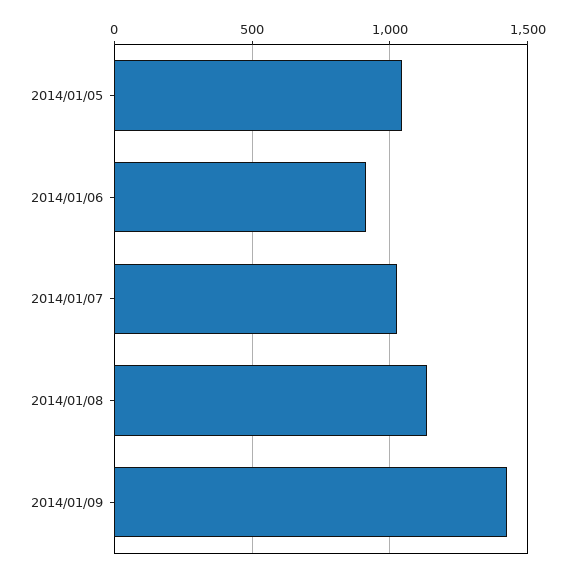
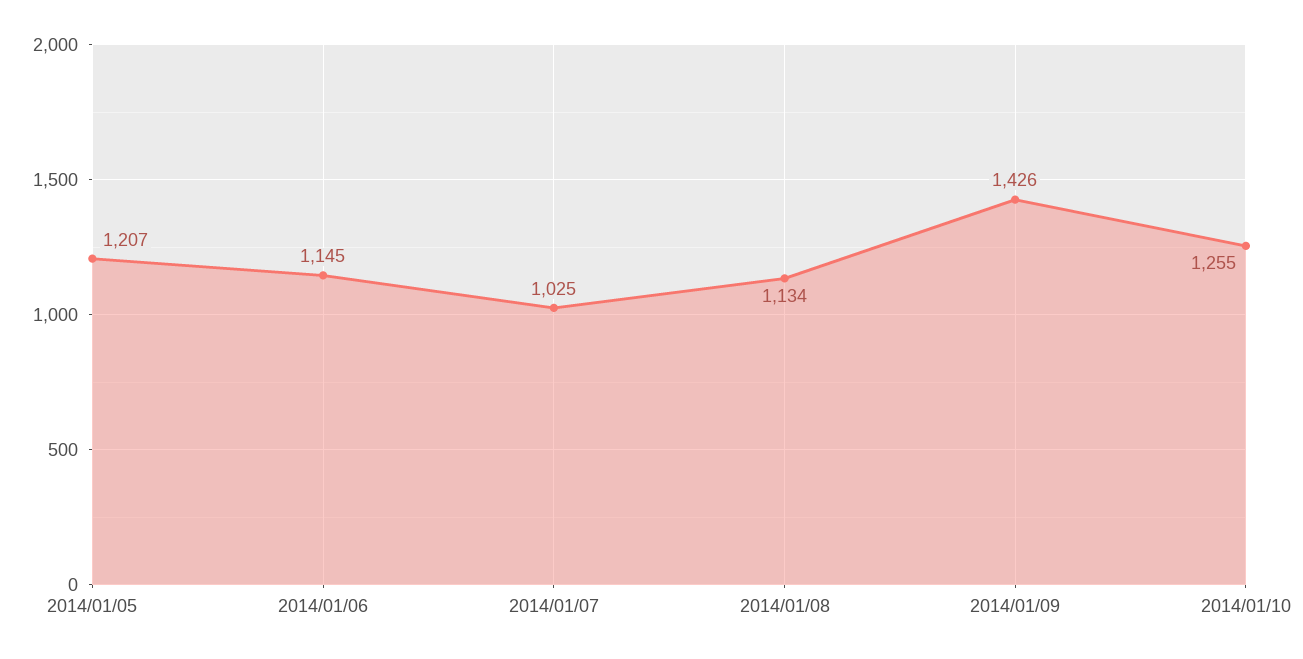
2014/01/05: 1050 -> 1207
2014/01/06: 900 -> 1145
2014/01/10: none -> 1255

